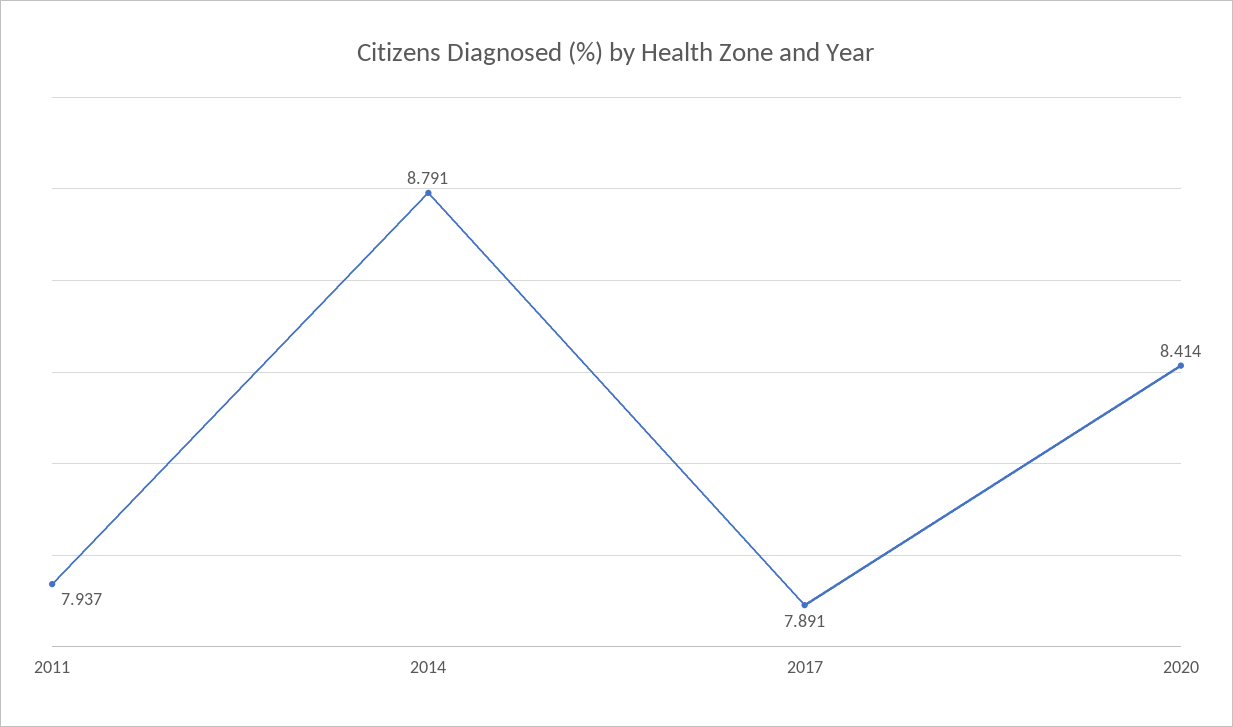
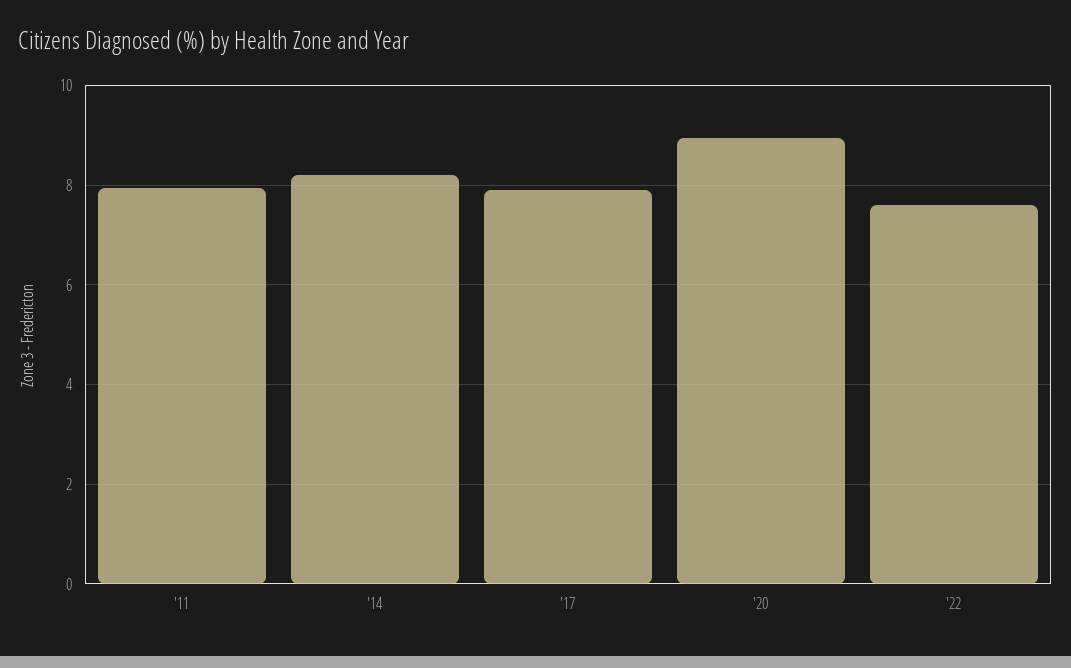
2014: 8.791 -> 8.2
2020: 8.414 -> 9
'22: none -> 7.6

